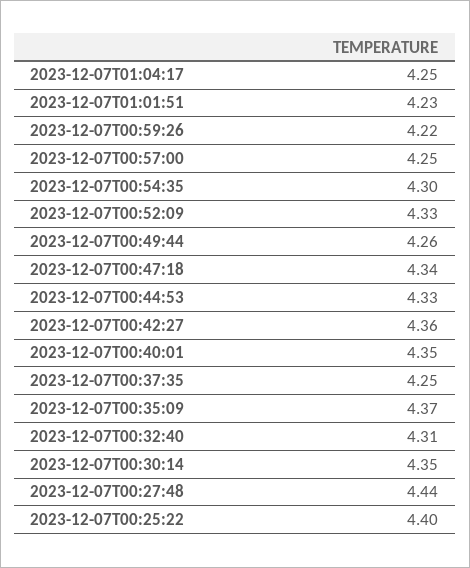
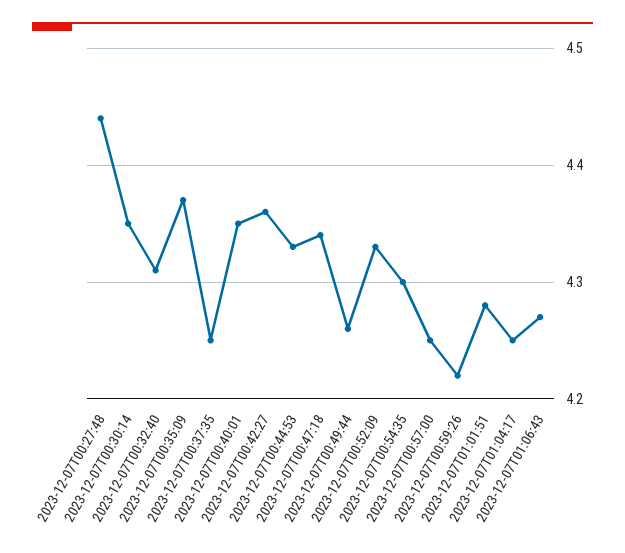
2023-12-07T01:01:51: 4.23 -> 4.28
2023-12-07T00:25:22: 4.4 -> none
2023-12-07T01:06:43: none -> 4.27

